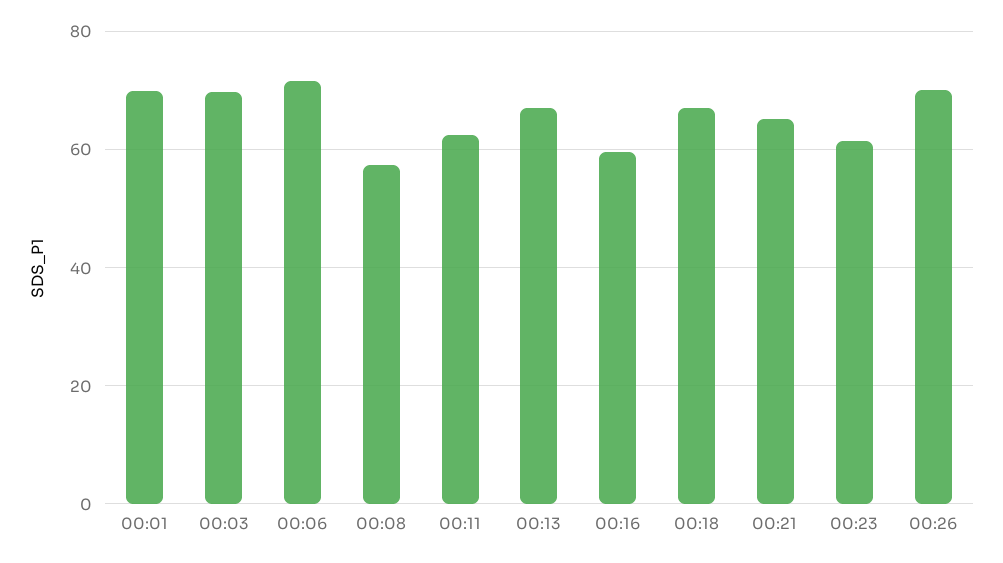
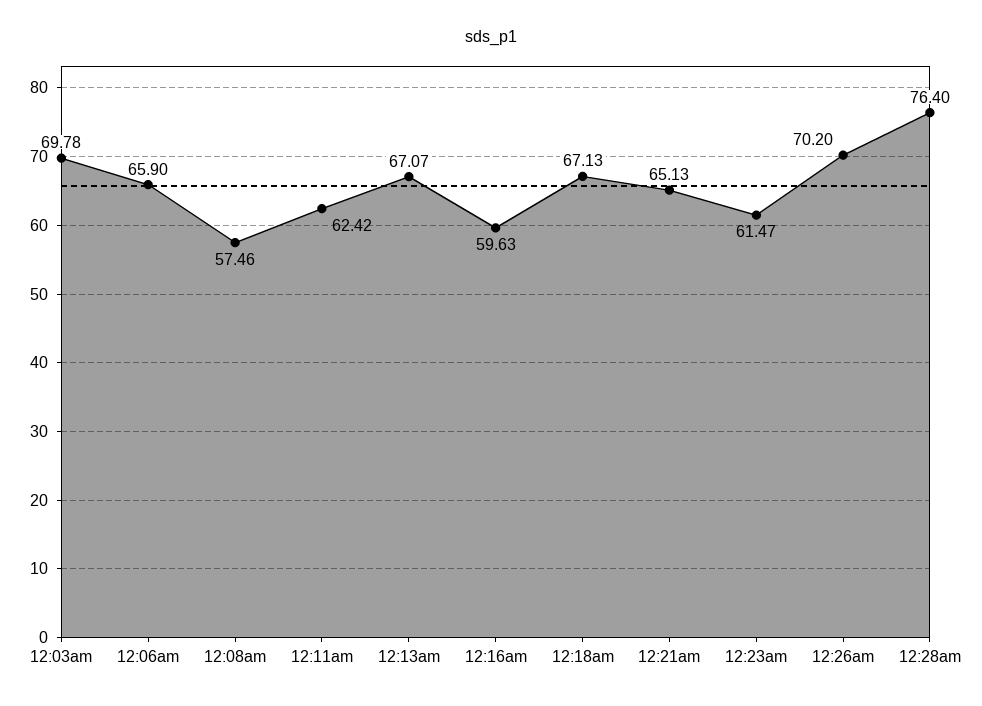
00:01: 70 -> none
00:06: 72 -> 65.9
12:28am: none -> 76.4

